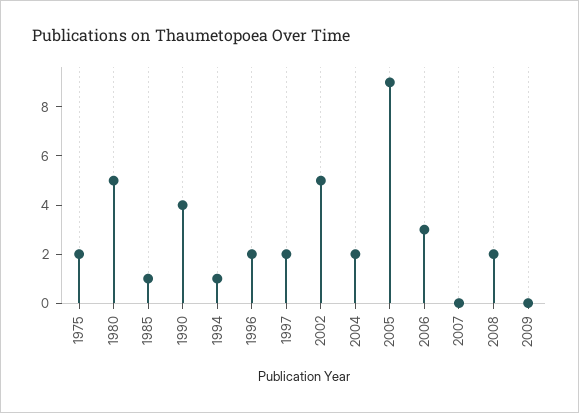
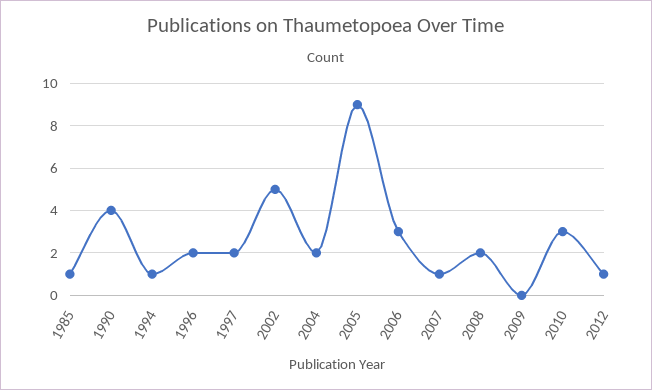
1975: 2 -> none
1980: 5 -> none
2007: 0 -> 1
2010: none -> 3
2012: none -> 1

